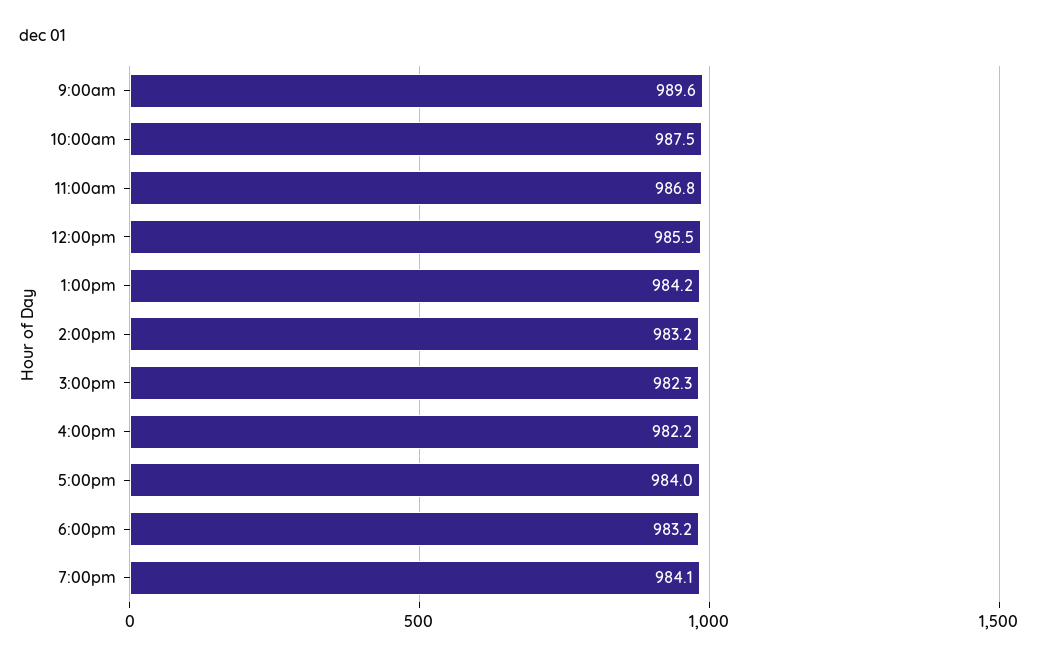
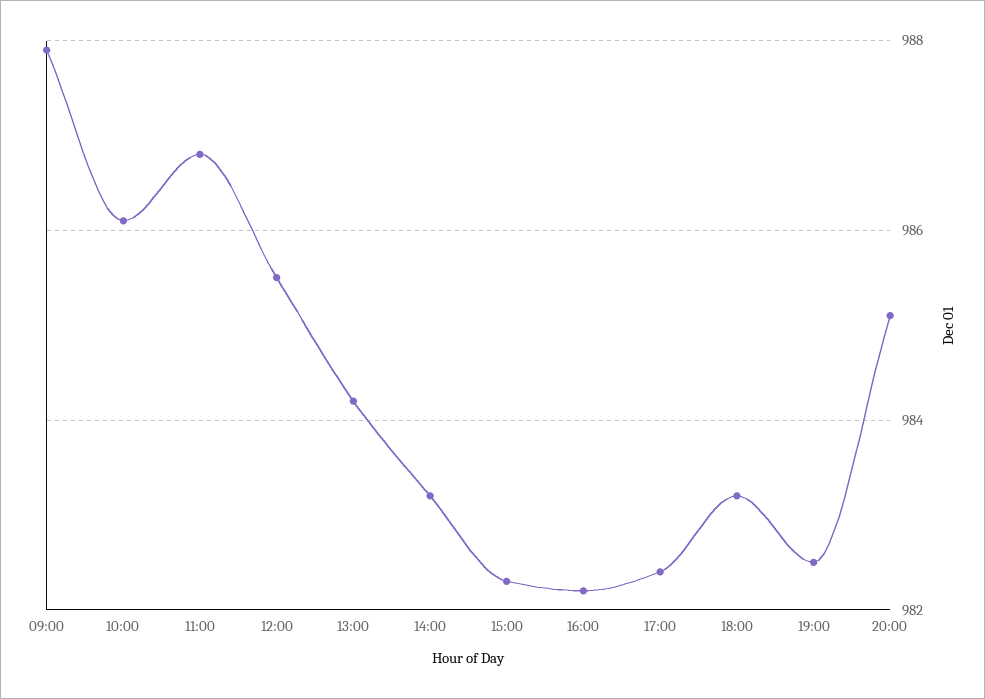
9:00am: 989.6 -> 988
10:00am: 987.5 -> 986
5:00pm: 984 -> 982.5
7:00pm: 984.1 -> 982.5
20:00: none -> 985

